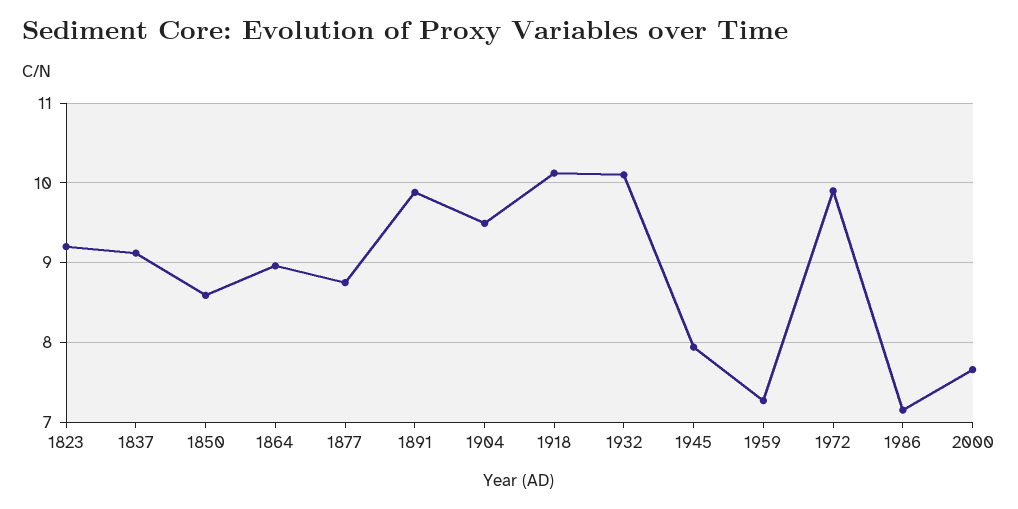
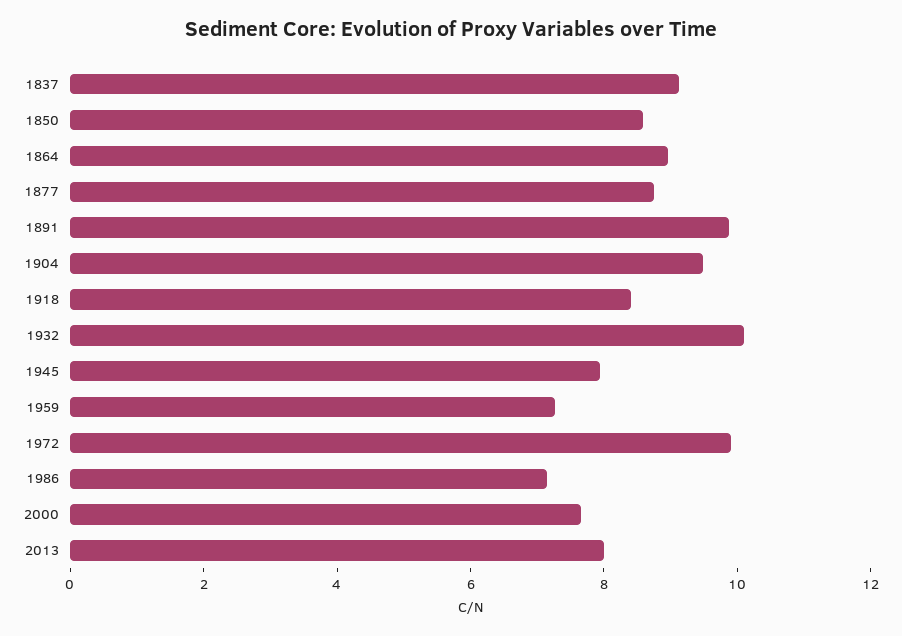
1823: 9.2 -> none
1918: 10.1 -> 8.5
2013: none -> 8

